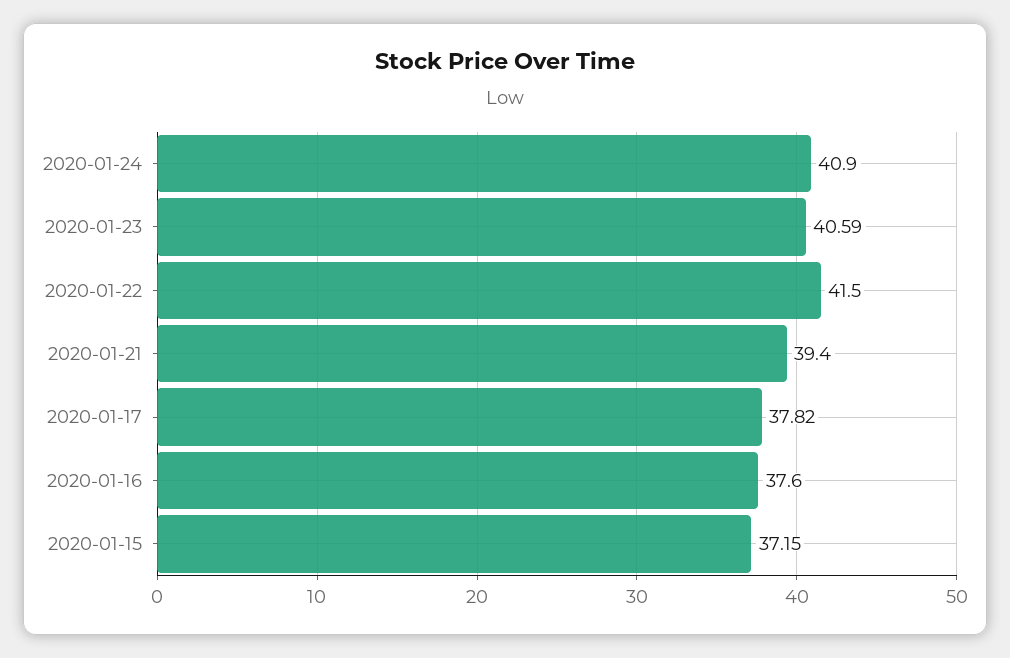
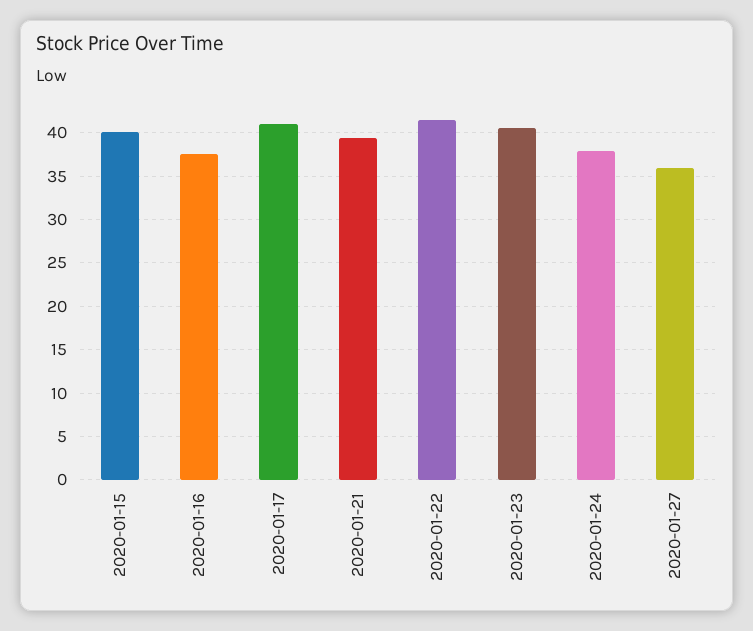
2020-01-24: 40.9 -> 38
2020-01-17: 37.82 -> 41
2020-01-15: 37.15 -> 40
2020-01-27: none -> 36

